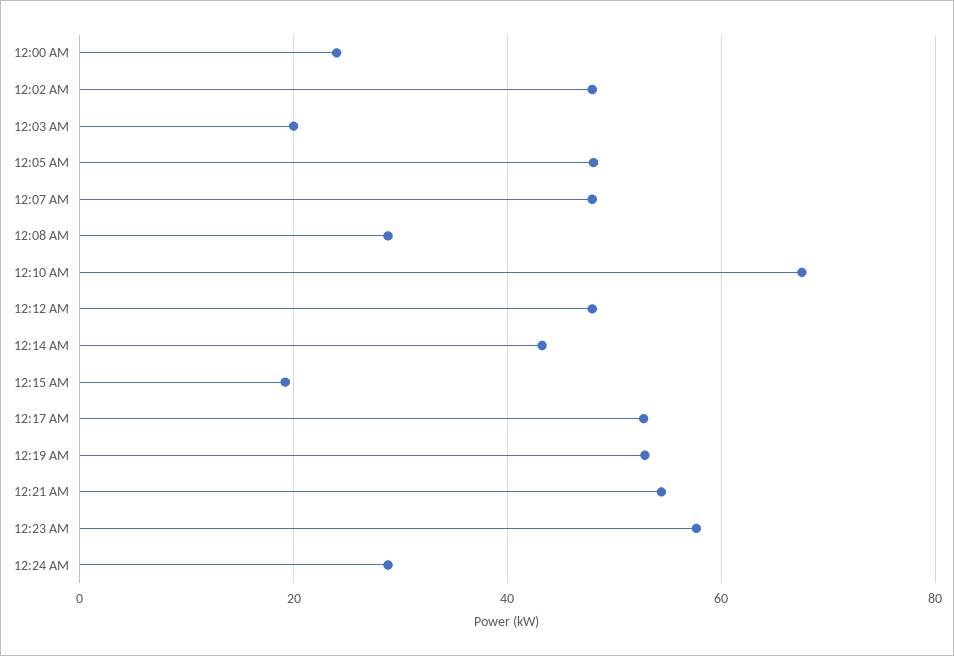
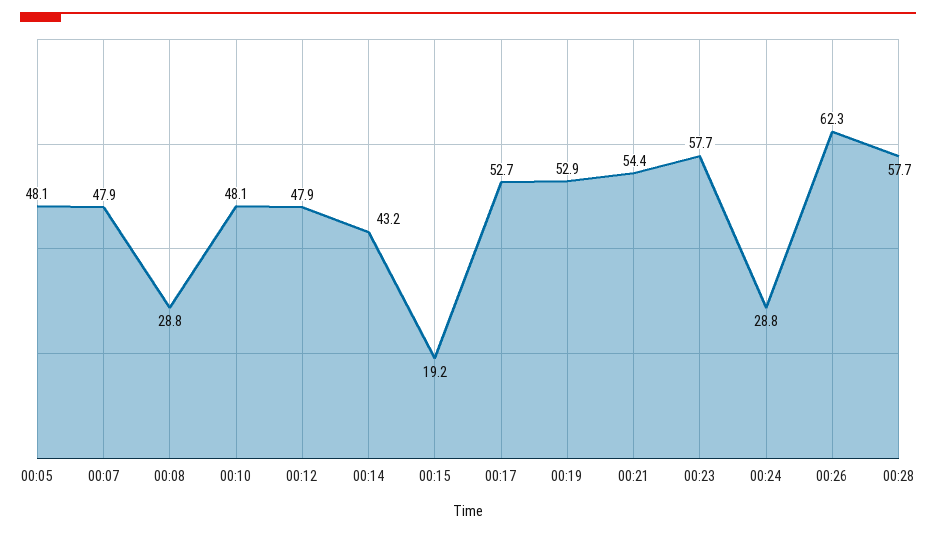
12:00 AM: 24 -> none
12:02 AM: 48 -> none
12:03 AM: 20 -> none
12:10 AM: 68 -> 48.1
00:26: none -> 62.3
00:28: none -> 57.7

